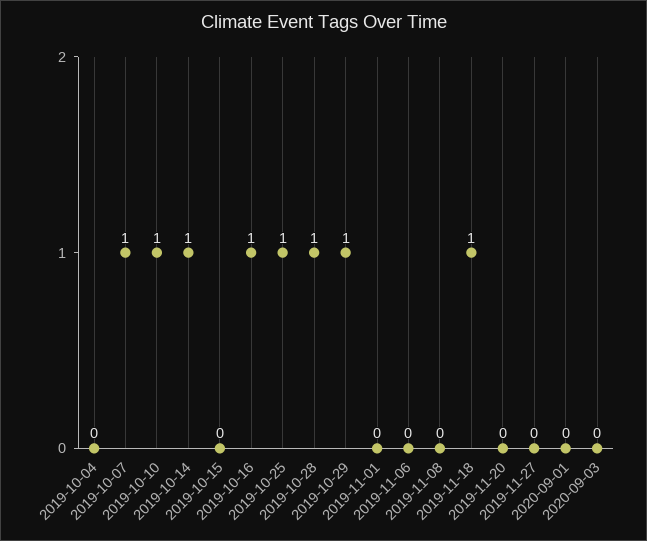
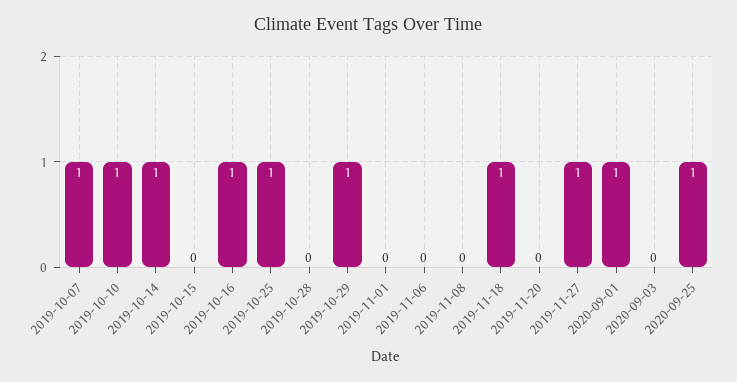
2019-10-04: 0 -> none
2019-10-28: 1 -> 0
2019-11-27: 0 -> 1
2020-09-01: 0 -> 1
2020-09-25: none -> 1

